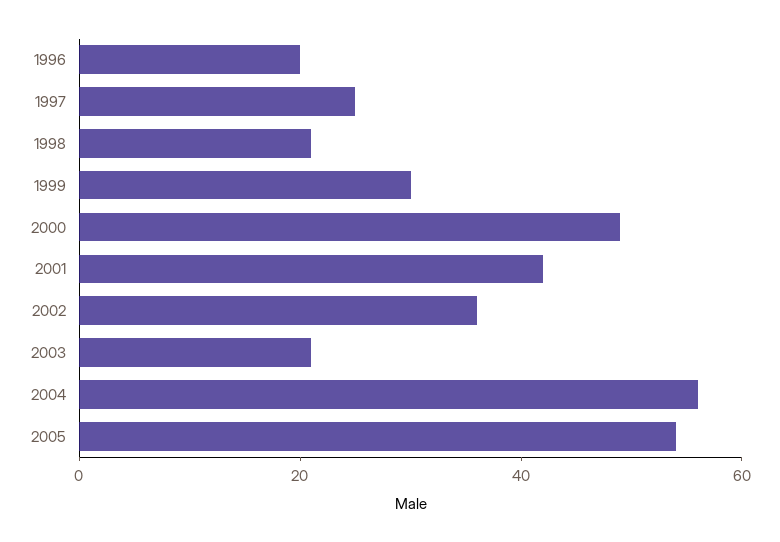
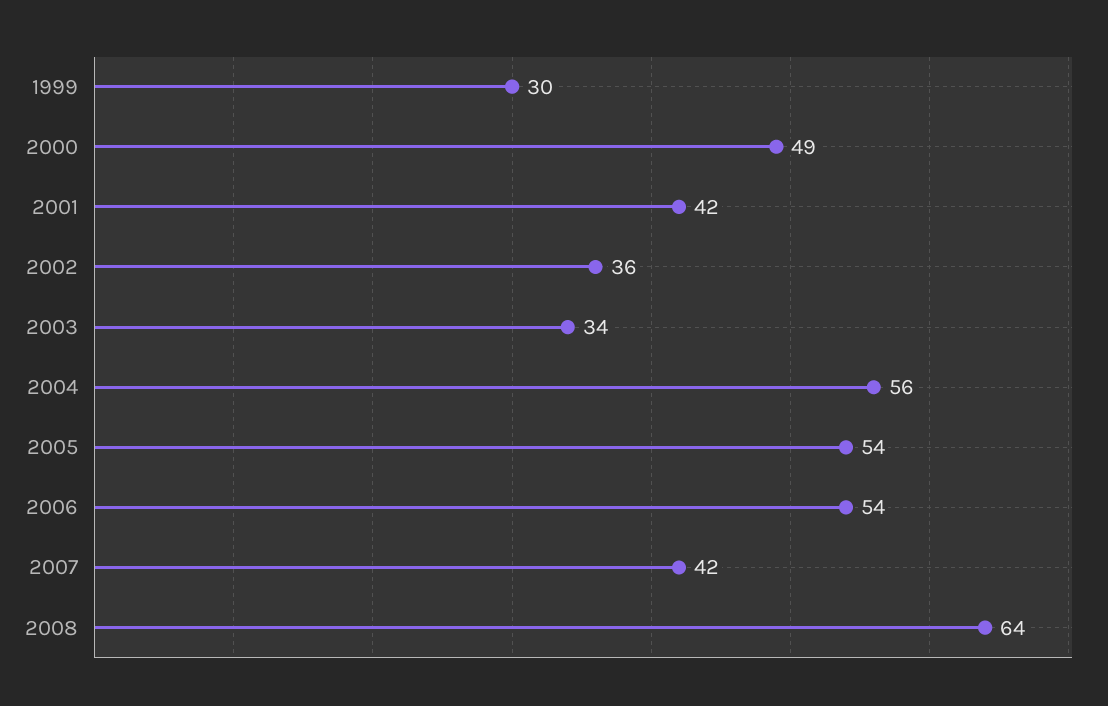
1996: 20 -> none
1997: 25 -> none
1998: 20 -> none
2003: 20 -> 34
2006: none -> 54
2007: none -> 42
2008: none -> 64

